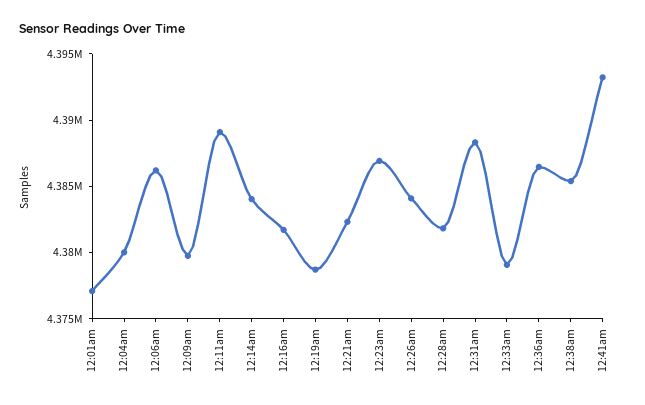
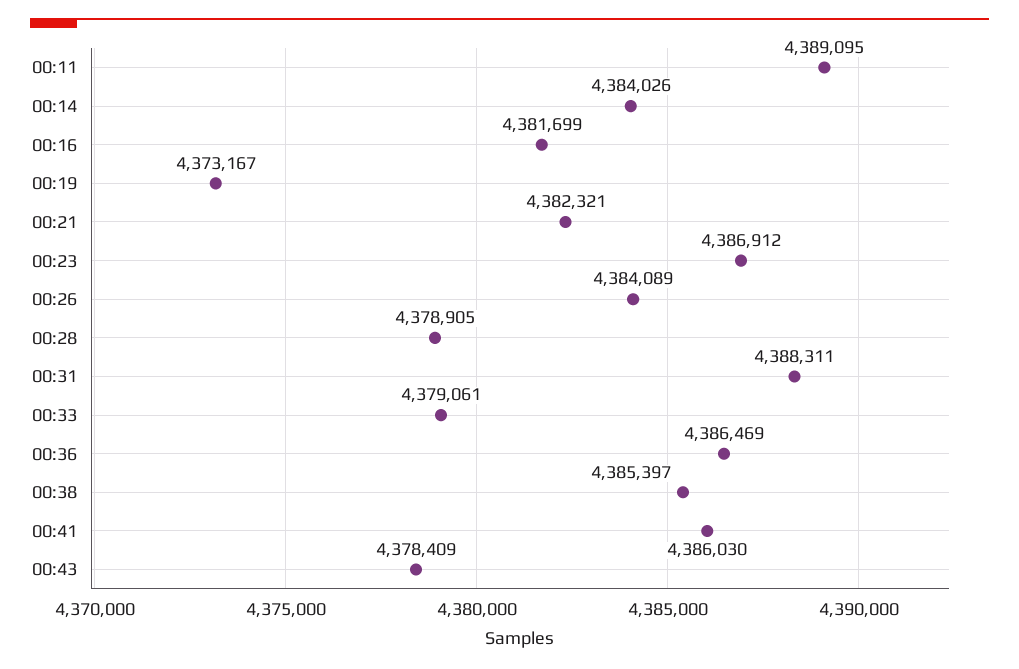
12:01am: 4377000 -> none
12:04am: 4380000 -> none
12:06am: 4386000 -> none
12:09am: 4380000 -> none
12:19am: 4379000 -> 4373167
12:28am: 4382000 -> 4378905
12:41am: 4393000 -> 4386030
00:43: none -> 4378409

